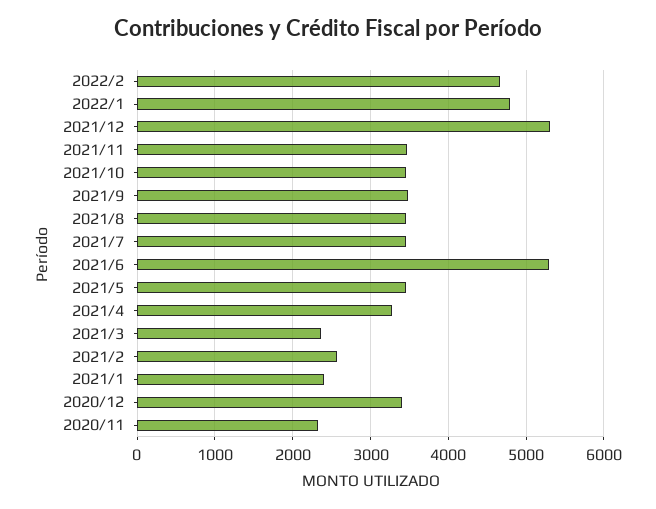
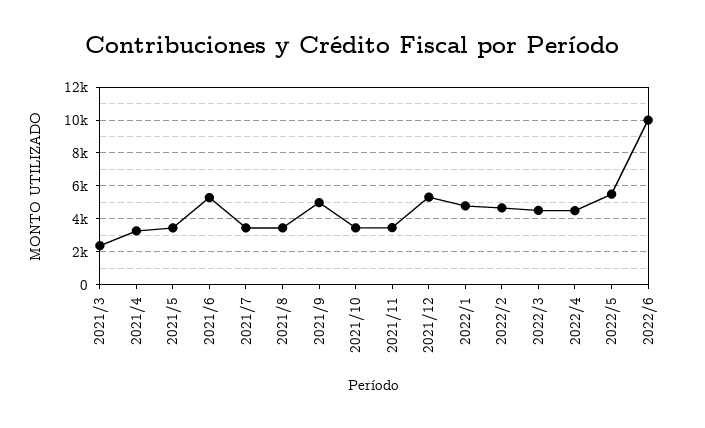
2021/9: 3500 -> 5000
2021/2: 2600 -> none
2021/1: 2400 -> none
2020/12: 3400 -> none
2020/11: 2300 -> none
2022/3: none -> 4500
2022/4: none -> 4500
2022/5: none -> 5500
2022/6: none -> 10000

